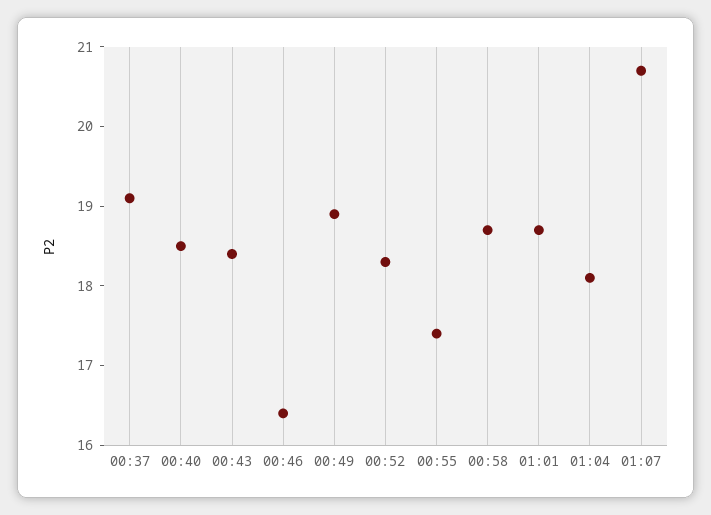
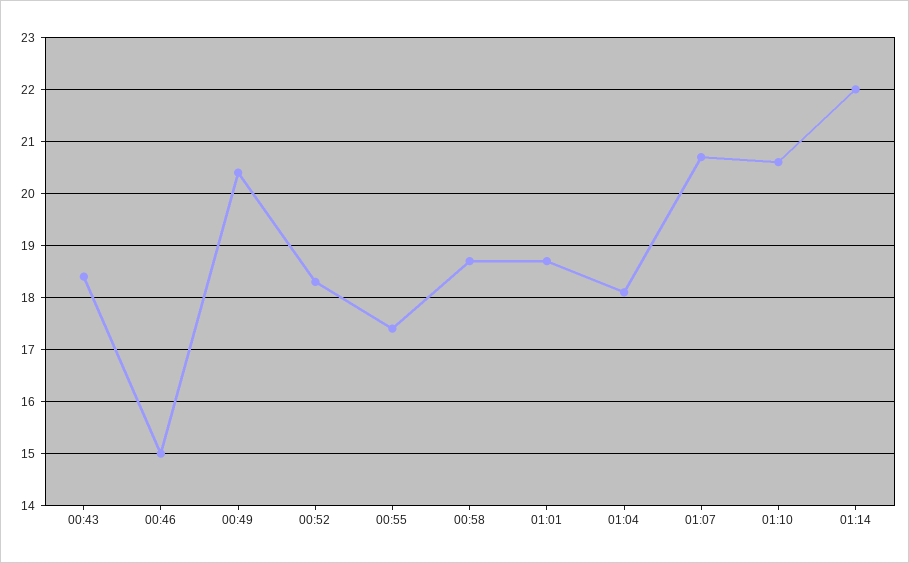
00:37: 19 -> none
00:40: 18.5 -> none
00:46: 16.5 -> 15
00:49: 19 -> 20.5
01:10: none -> 20.5
01:14: none -> 22

